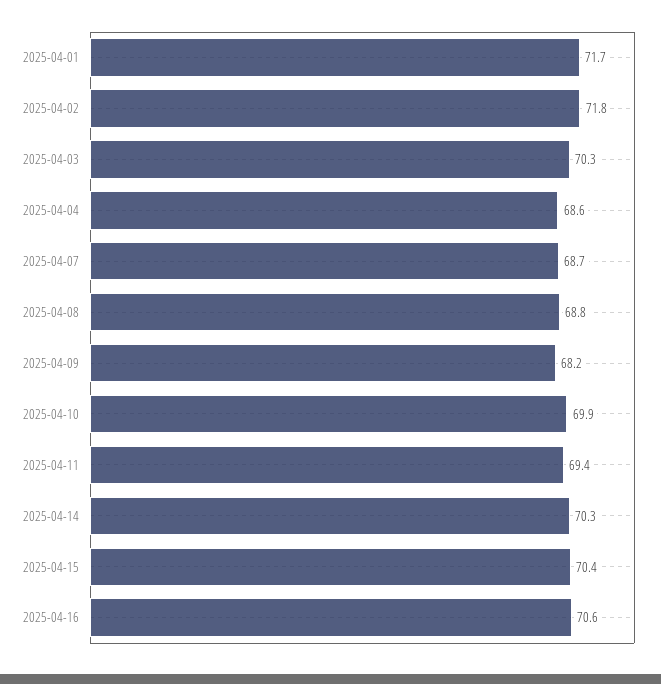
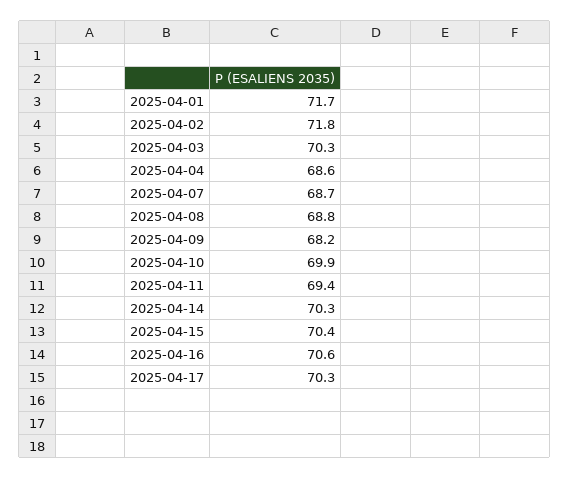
2025-04-17: none -> 70.3

